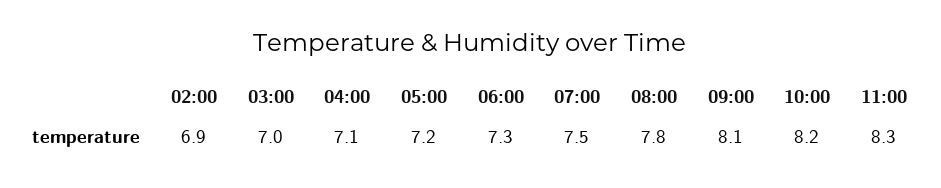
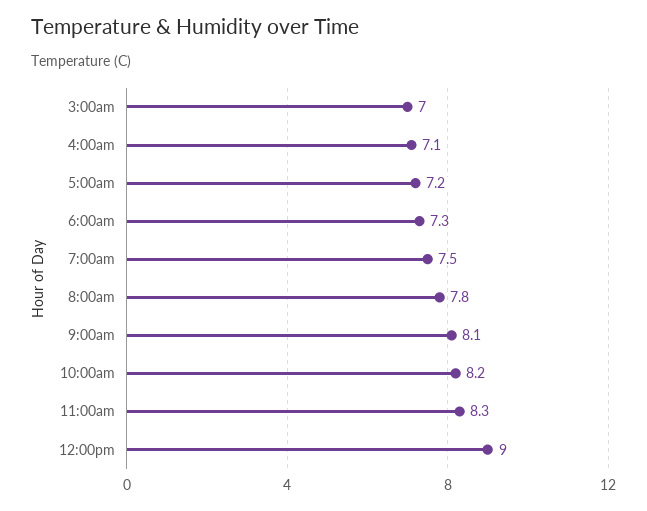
02:00: 6.9 -> none
12:00pm: none -> 9

